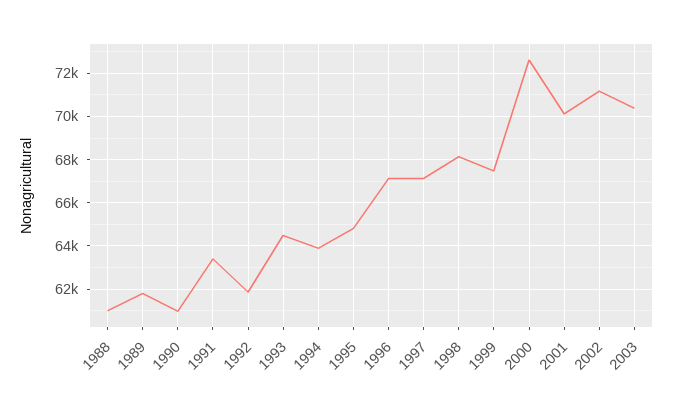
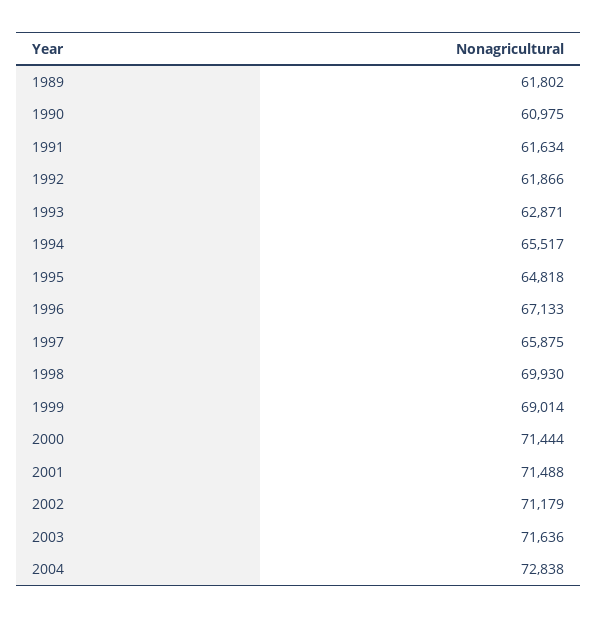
1988: 61000 -> none
1991: 63500 -> 61634
1993: 64500 -> 62871
1994: 64000 -> 65517
1997: 67000 -> 65875
1998: 68000 -> 69930
1999: 67500 -> 69014
2000: 72500 -> 71444
2001: 70000 -> 71488
2003: 70500 -> 71636
2004: none -> 72838

